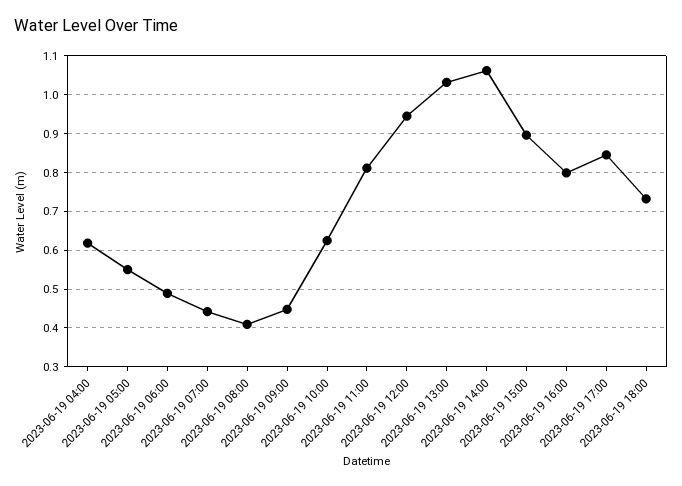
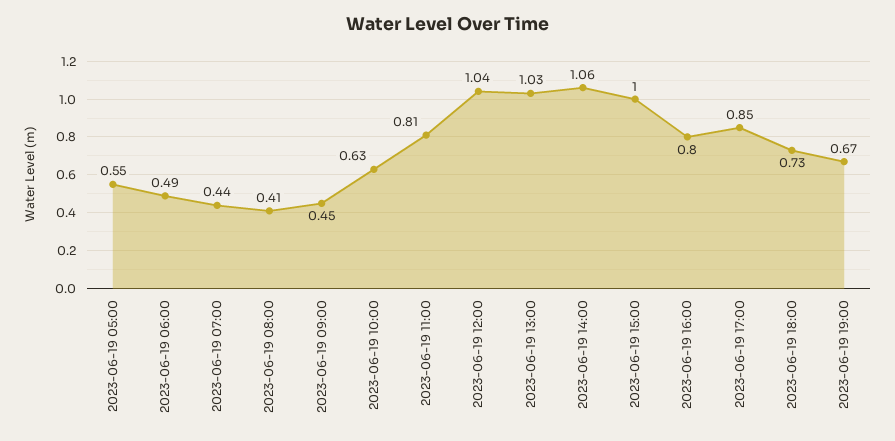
2023-06-19 04:00: 0.62 -> none
2023-06-19 12:00: 0.94 -> 1.04
2023-06-19 15:00: 0.9 -> 1
2023-06-19 19:00: none -> 0.67

